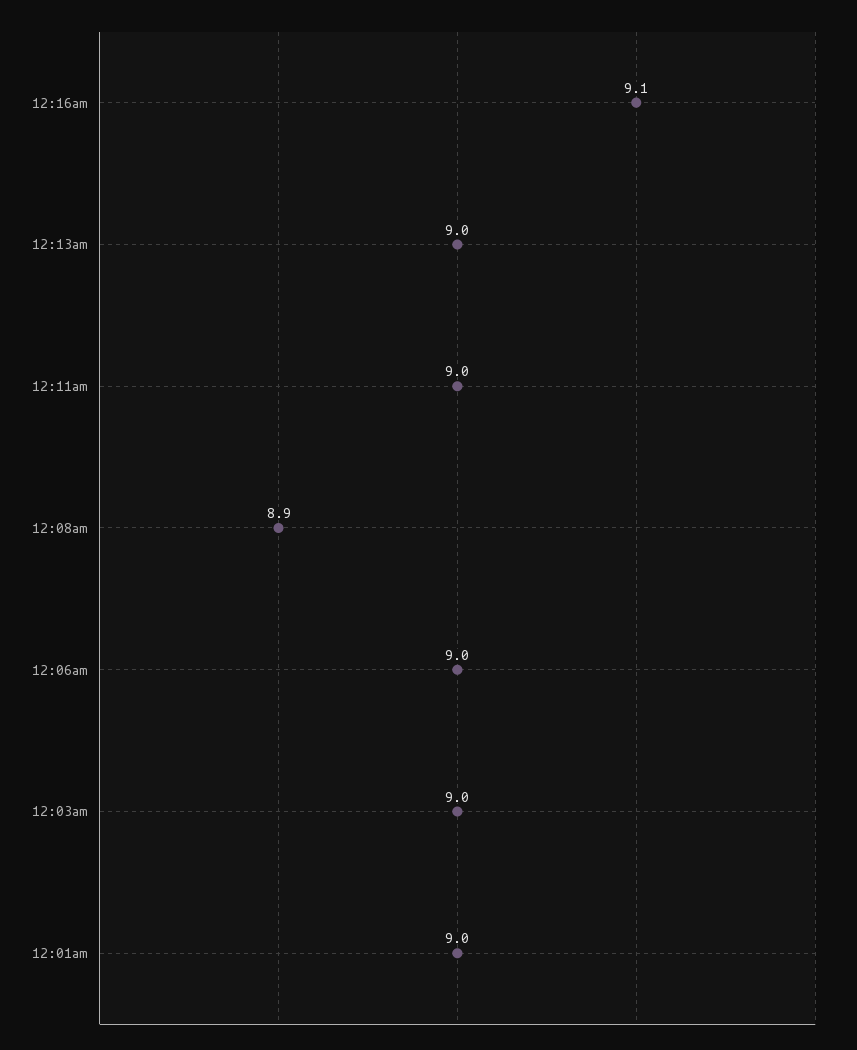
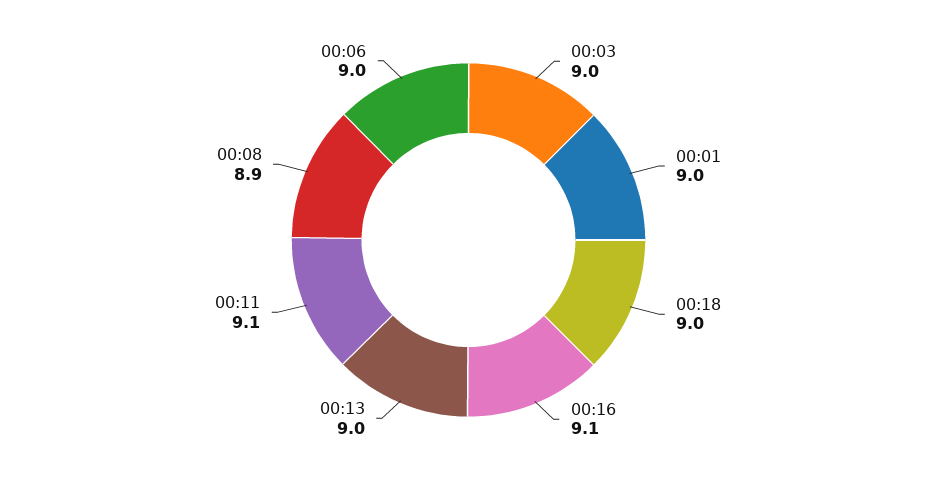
12:11am: 9 -> 9.1
00:18: none -> 9

